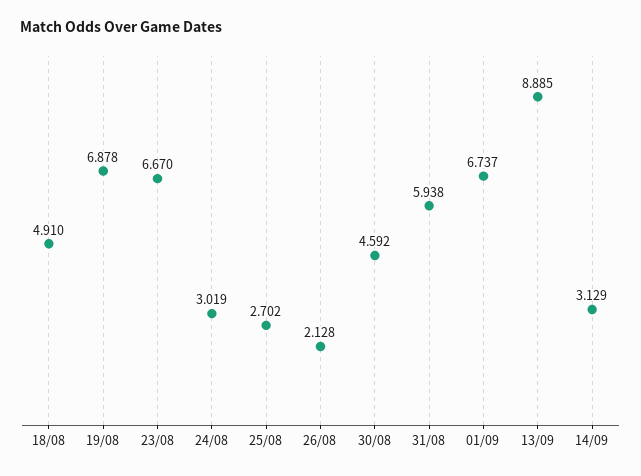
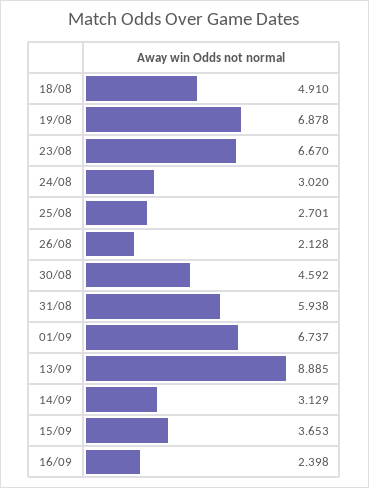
24/08: 3.019 -> 3.02
25/08: 2.702 -> 2.701
15/09: none -> 3.653
16/09: none -> 2.398

